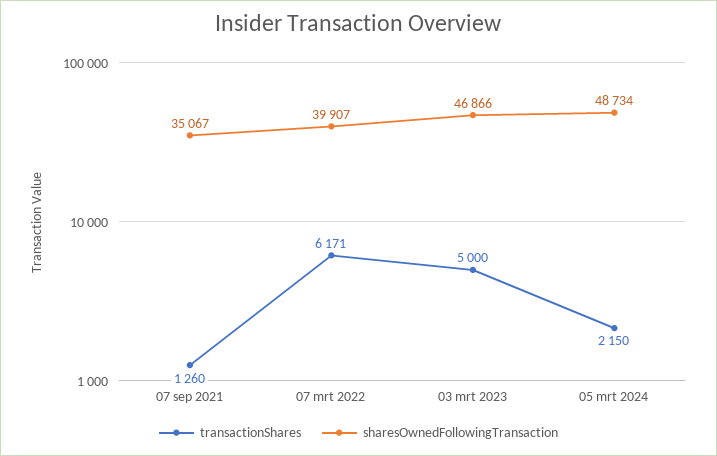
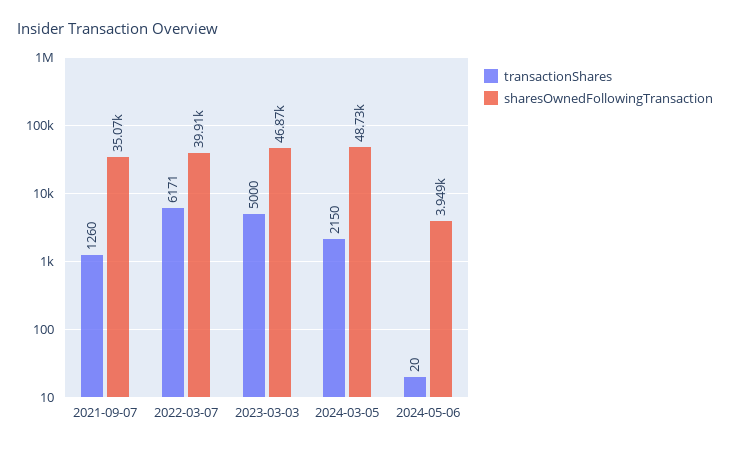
transactionShares, 2024-05-06: none -> 20
sharesOwnedFollowingTransaction, 2024-05-06: none -> 3949

